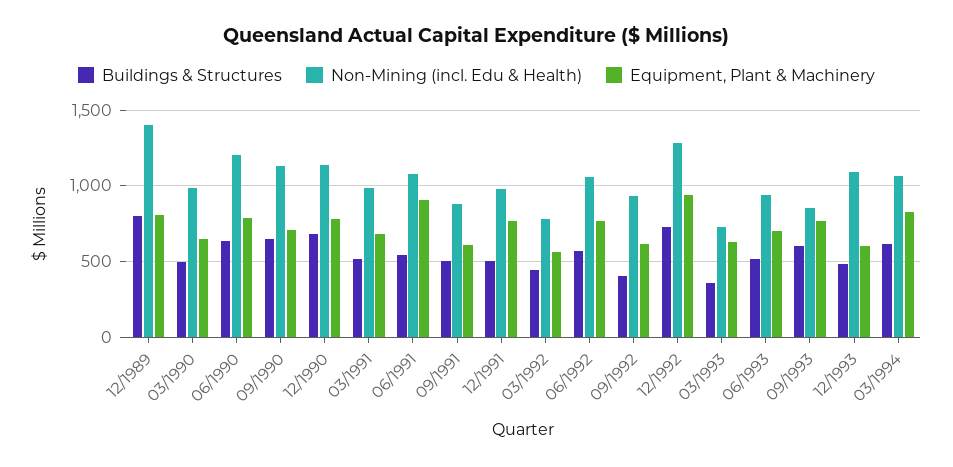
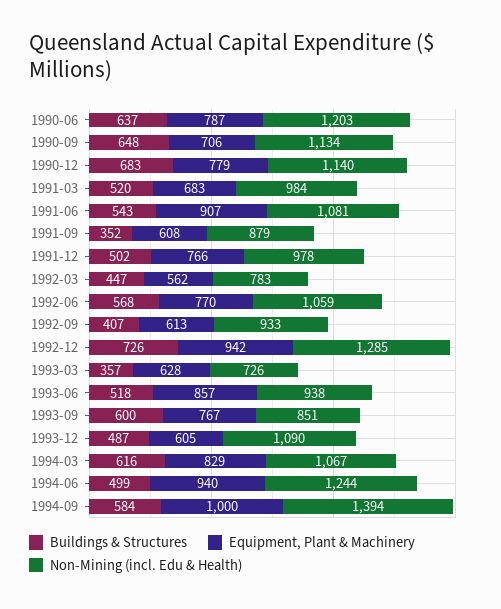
Buildings & Structures, 12/1989: 800 -> none
Non-Mining (incl. Edu & Health), 12/1989: 1400 -> none
Equipment, Plant & Machinery, 12/1989: 800 -> none
Buildings & Structures, 03/1990: 500 -> none
Non-Mining (incl. Edu & Health), 03/1990: 1000 -> none
Equipment, Plant & Machinery, 03/1990: 650 -> none
Buildings & Structures, 09/1991: 500 -> 352
Equipment, Plant & Machinery, 06/1993: 700 -> 857
Buildings & Structures, 1994-06: none -> 499
Equipment, Plant & Machinery, 1994-06: none -> 940
Non-Mining (incl. Edu & Health), 1994-06: none -> 1244
Buildings & Structures, 1994-09: none -> 584
Equipment, Plant & Machinery, 1994-09: none -> 1000
Non-Mining (incl. Edu & Health), 1994-09: none -> 1394

